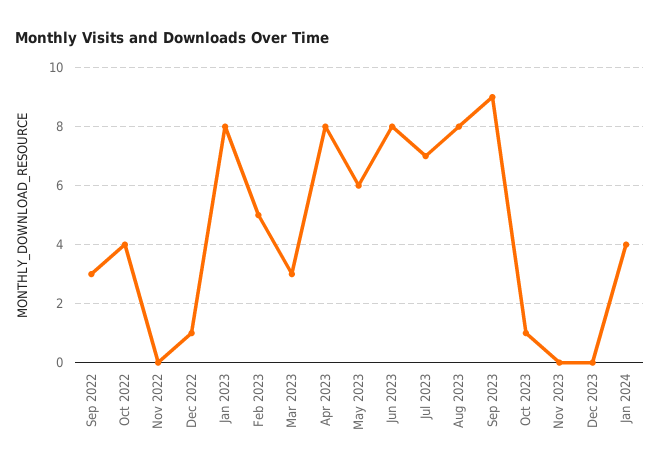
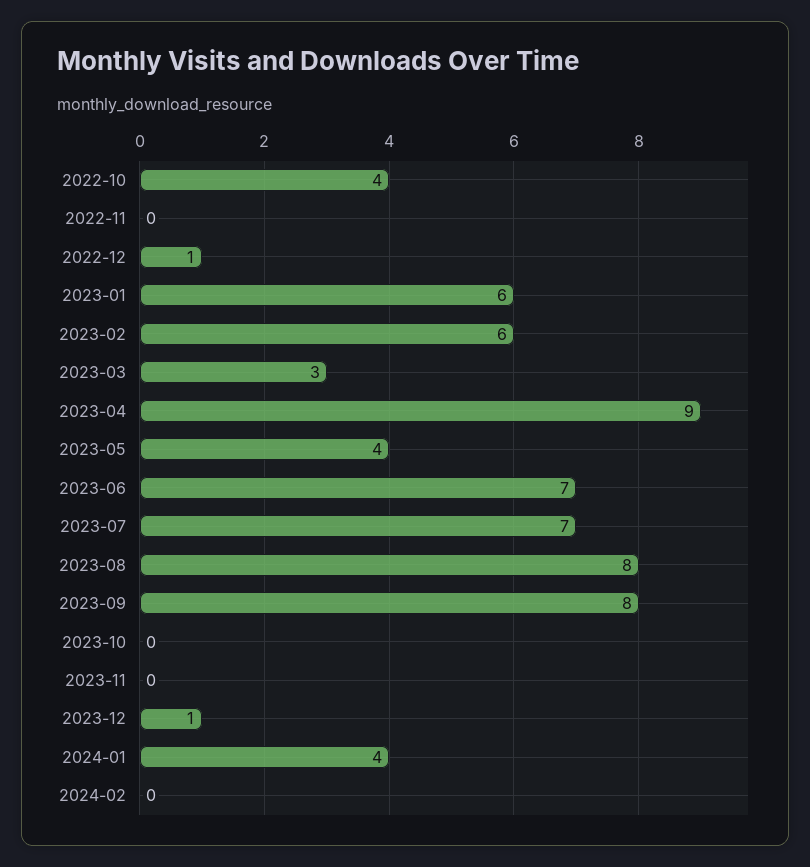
Sep 2022: 3 -> none
Jan 2023: 8 -> 6
Feb 2023: 5 -> 6
Apr 2023: 8 -> 9
May 2023: 6 -> 4
Jun 2023: 8 -> 7
Sep 2023: 9 -> 8
Oct 2023: 1 -> 0
Dec 2023: 0 -> 1
2024-02: none -> 0

